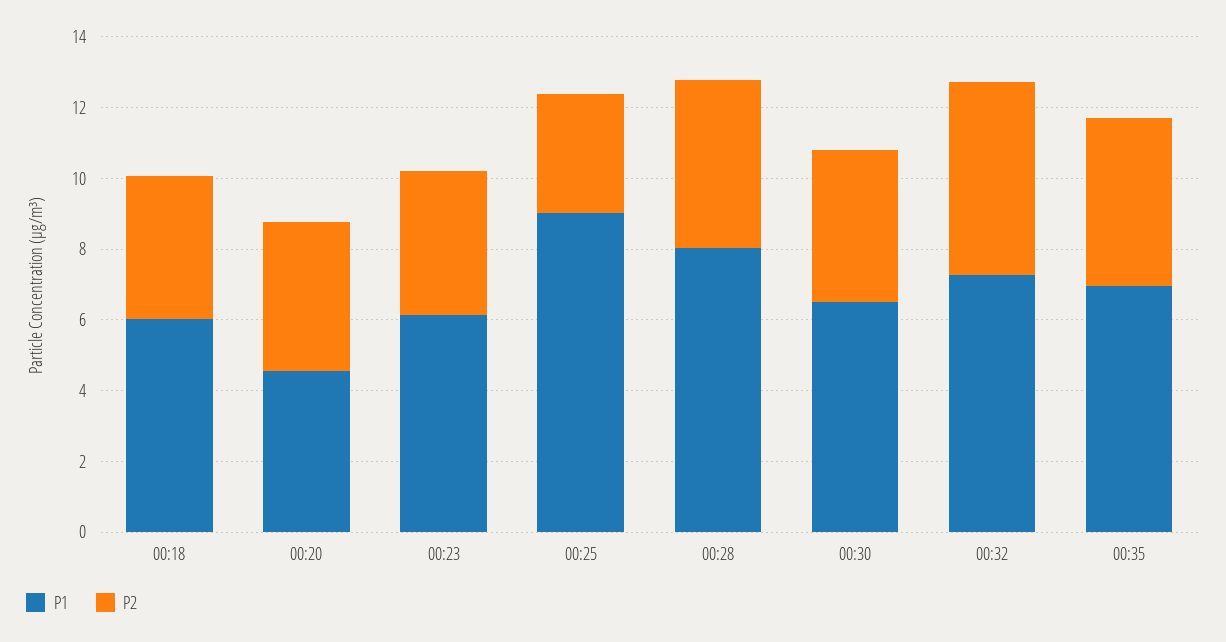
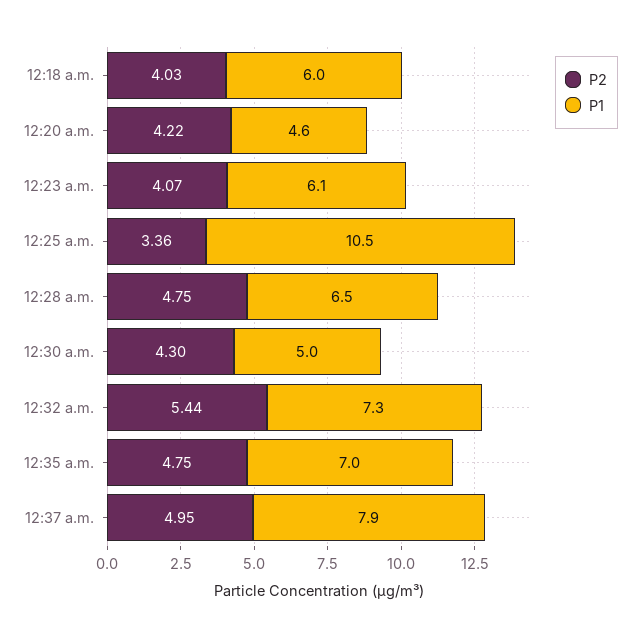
P1, 00:25: 9 -> 10.5
P1, 00:28: 8 -> 6.5
P1, 00:30: 6.5 -> 5
P2, 12:37 a.m.: none -> 4.95
P1, 12:37 a.m.: none -> 7.9

